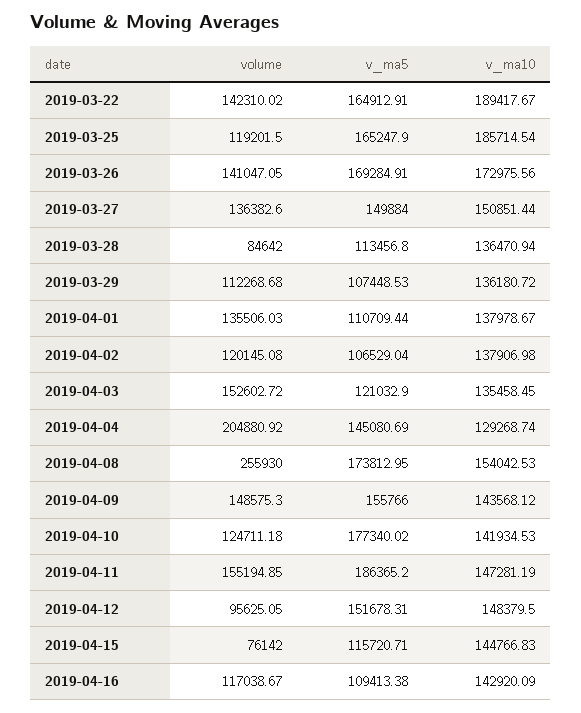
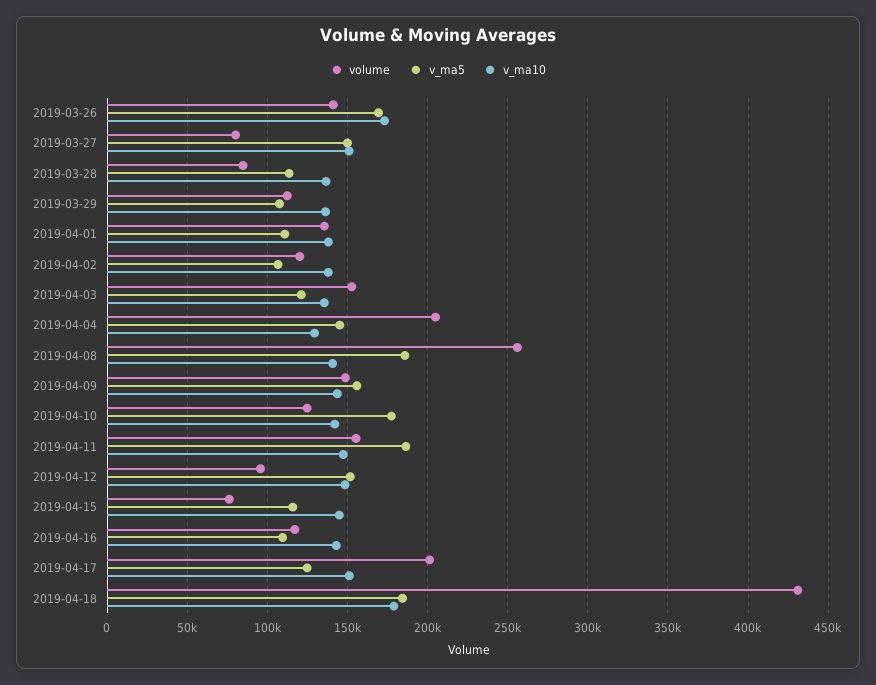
volume, 2019-03-22: 142310.02 -> none
v_ma5, 2019-03-22: 164912.91 -> none
v_ma10, 2019-03-22: 189417.67 -> none
volume, 2019-03-25: 119201.5 -> none
v_ma5, 2019-03-25: 165247.9 -> none
v_ma10, 2019-03-25: 185714.54 -> none
volume, 2019-03-27: 136382.6 -> 80000
v_ma5, 2019-04-08: 173812.95 -> 185000
v_ma10, 2019-04-08: 154042.53 -> 140000
volume, 2019-04-17: none -> 200000
v_ma5, 2019-04-17: none -> 125000
v_ma10, 2019-04-17: none -> 150000
volume, 2019-04-18: none -> 430000
v_ma5, 2019-04-18: none -> 185000
v_ma10, 2019-04-18: none -> 180000

